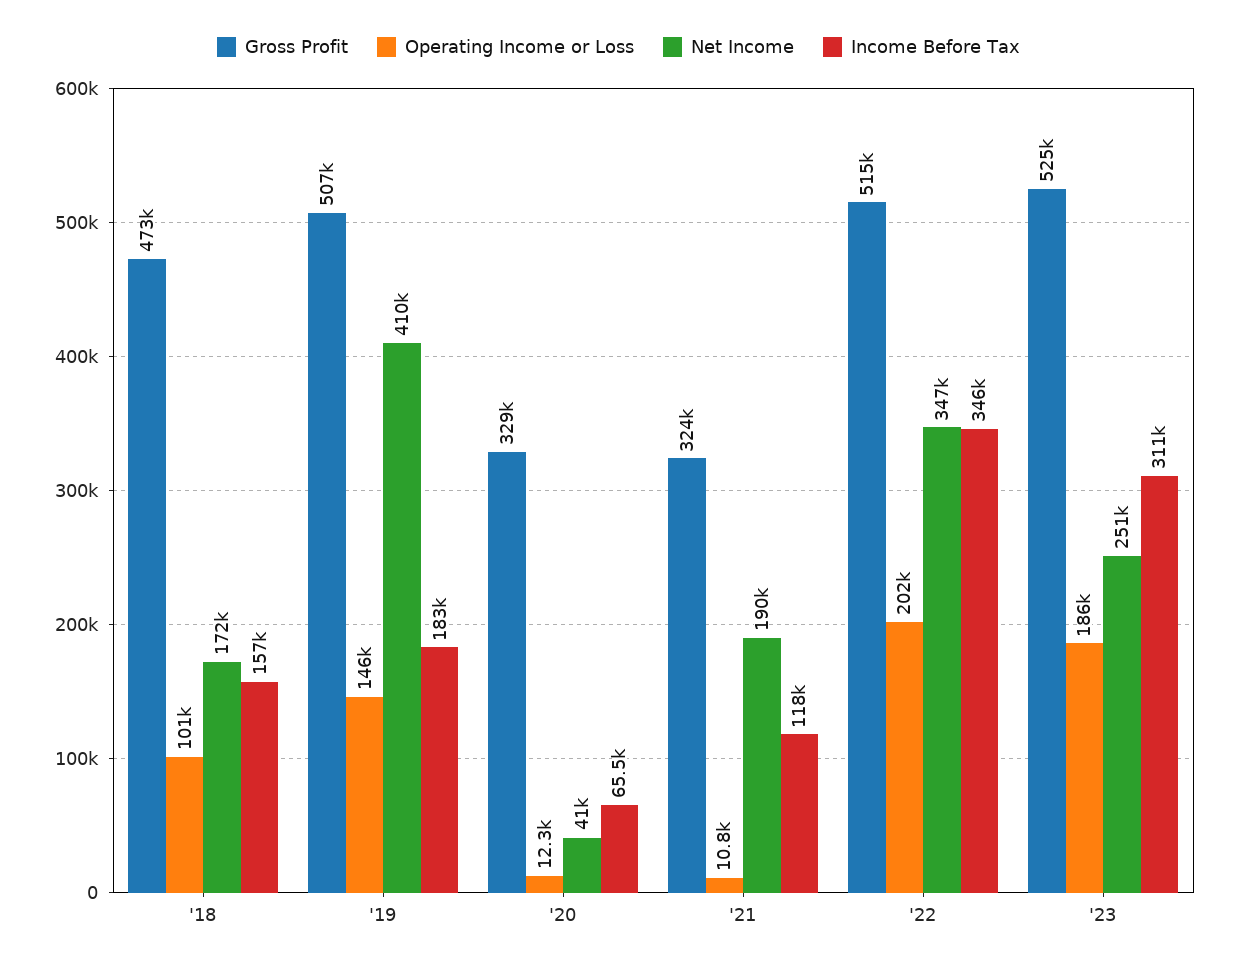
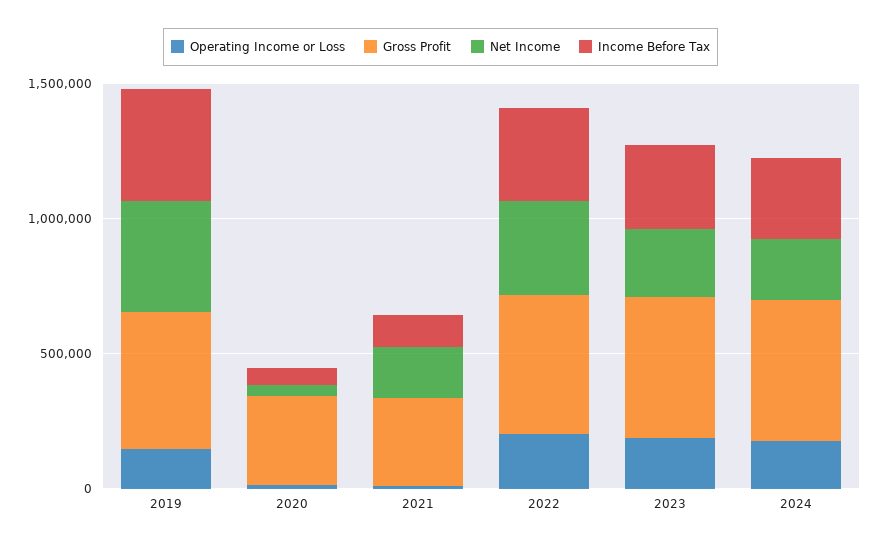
Gross Profit, '18: 473000 -> none
Operating Income or Loss, '18: 101000 -> none
Net Income, '18: 172000 -> none
Income Before Tax, '18: 157000 -> none
Income Before Tax, '19: 183000 -> 400000
Operating Income or Loss, 2024: none -> 200000
Gross Profit, 2024: none -> 500000
Net Income, 2024: none -> 200000
Income Before Tax, 2024: none -> 300000

